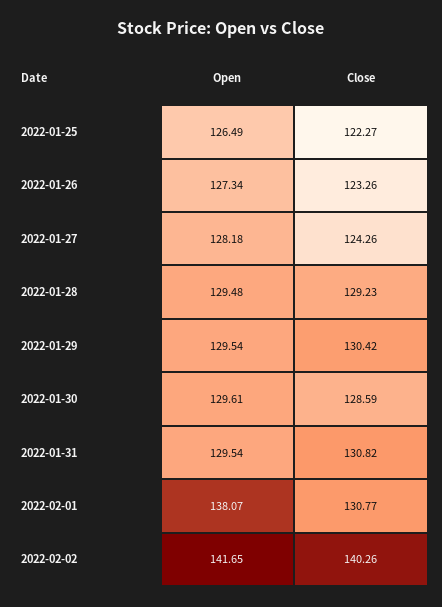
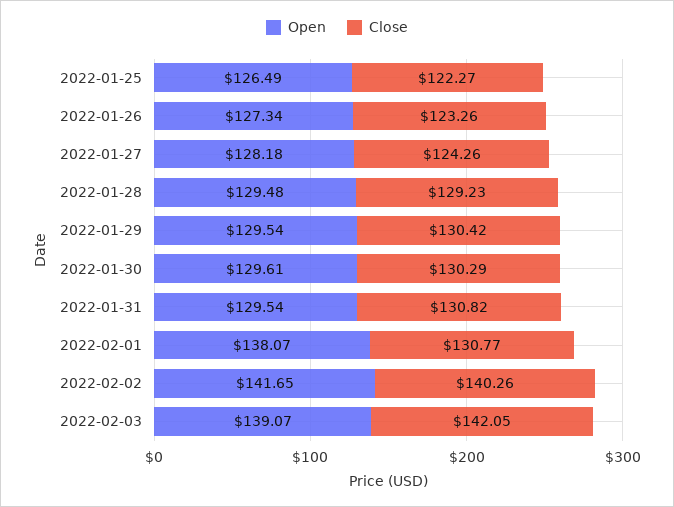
Close, 2022-01-30: 128.59 -> 130.29
Open, 2022-02-03: none -> 139.07
Close, 2022-02-03: none -> 142.05

